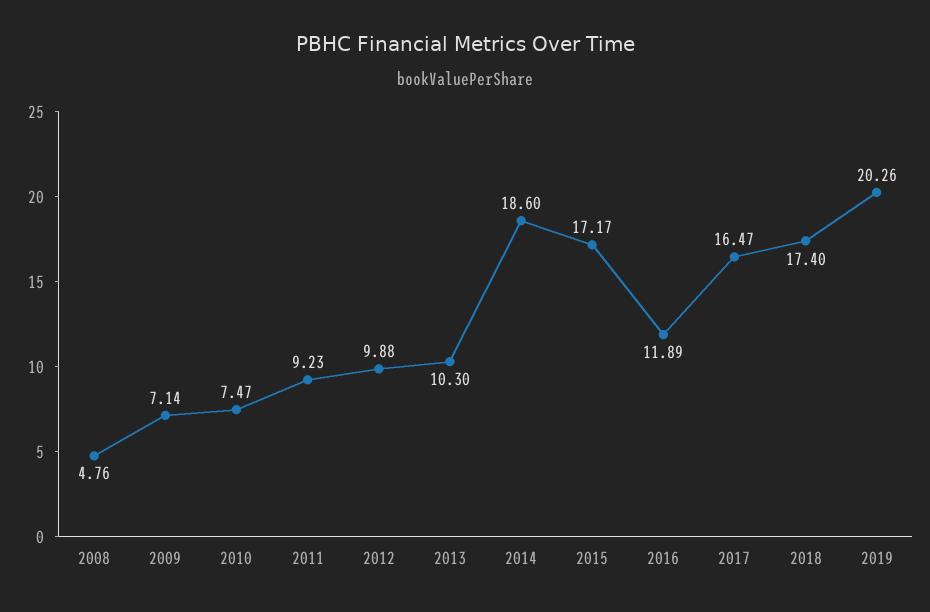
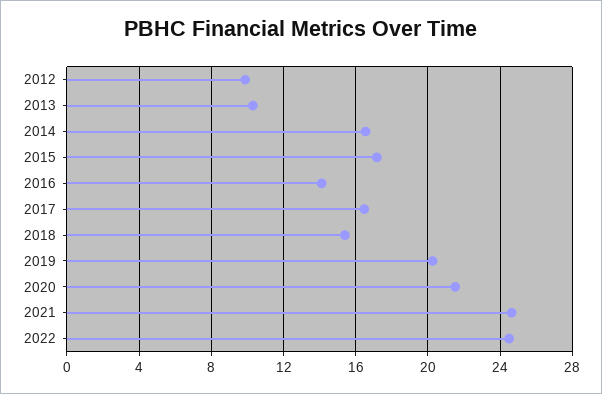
2008: 4.76 -> none
2009: 7.14 -> none
2010: 7.47 -> none
2011: 9.23 -> none
2014: 18.6 -> 16.5
2016: 11.89 -> 14
2018: 17.4 -> 15.5
2020: none -> 21.5
2021: none -> 24.5
2022: none -> 24.5

